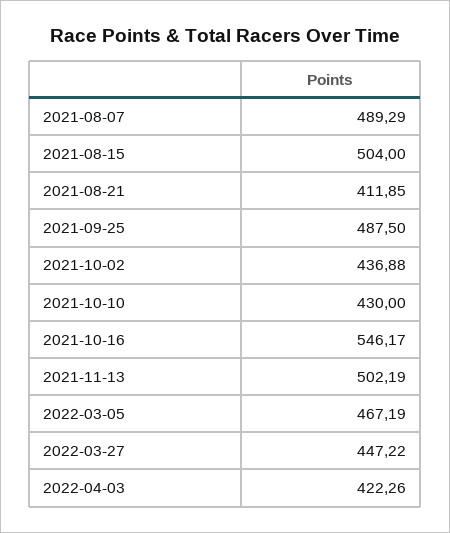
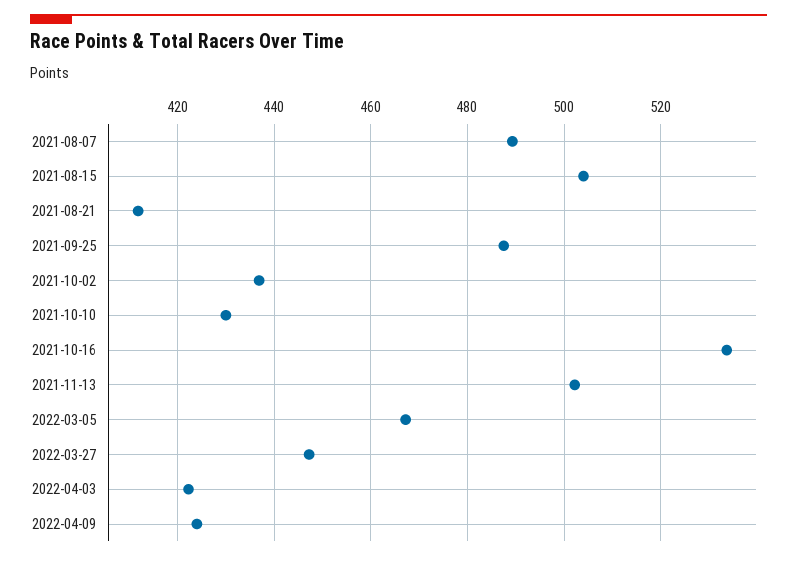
2021-10-16: 546.17 -> 534
2022-04-09: none -> 424

